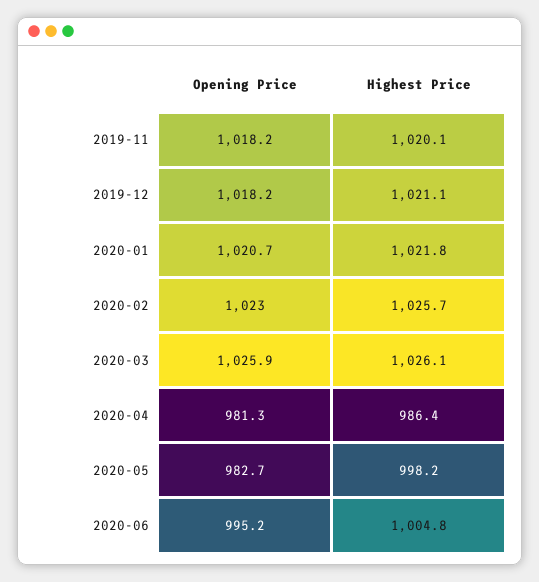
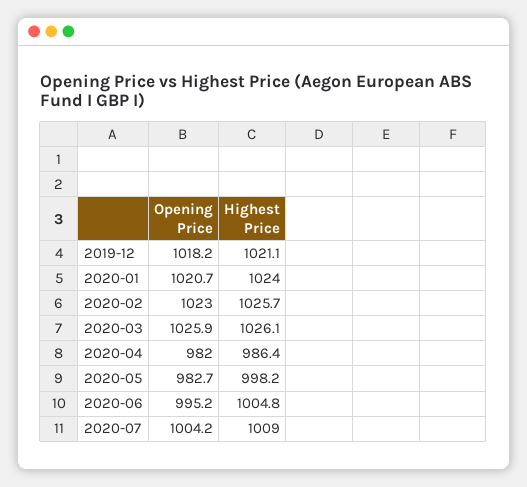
Opening Price, 2019-11: 1018.2 -> none
Highest Price, 2019-11: 1020.1 -> none
Highest Price, 2020-01: 1021.8 -> 1024
Opening Price, 2020-04: 981.3 -> 982
Opening Price, 2020-07: none -> 1004.2
Highest Price, 2020-07: none -> 1009

